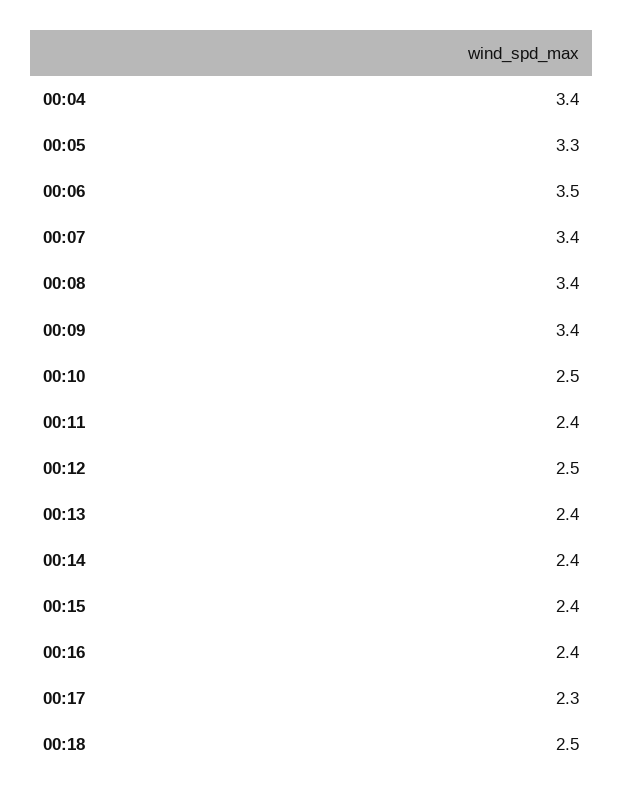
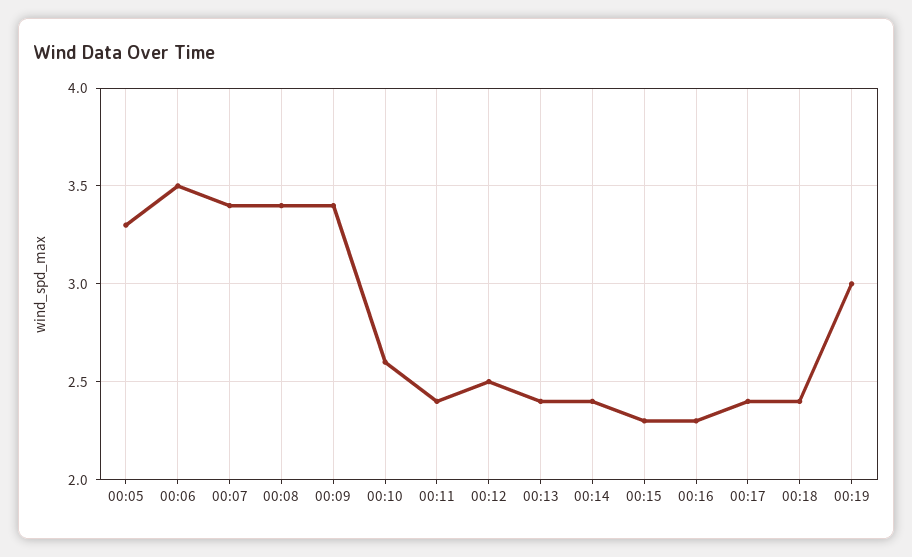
00:04: 3.4 -> none
00:10: 2.5 -> 2.6
00:15: 2.4 -> 2.3
00:16: 2.4 -> 2.3
00:17: 2.3 -> 2.4
00:18: 2.5 -> 2.4
00:19: none -> 3

